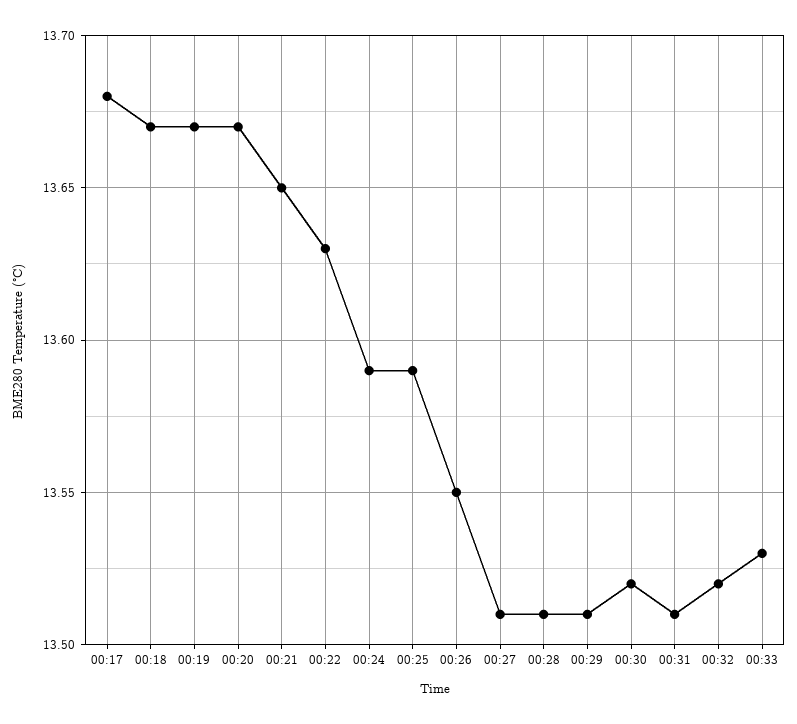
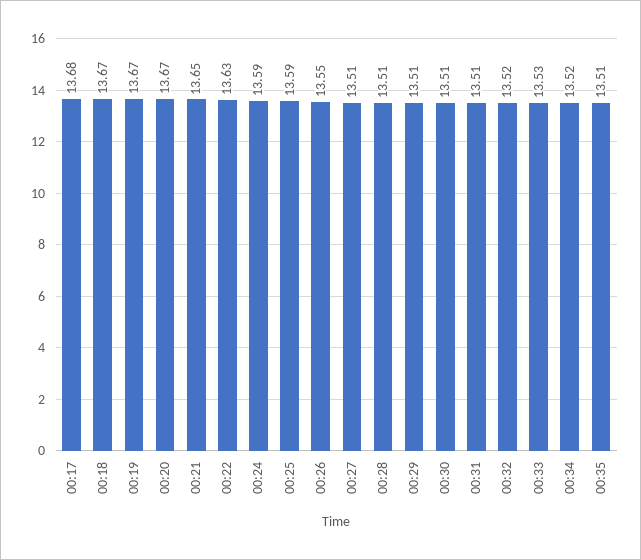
00:30: 13.52 -> 13.51
00:34: none -> 13.52
00:35: none -> 13.51

